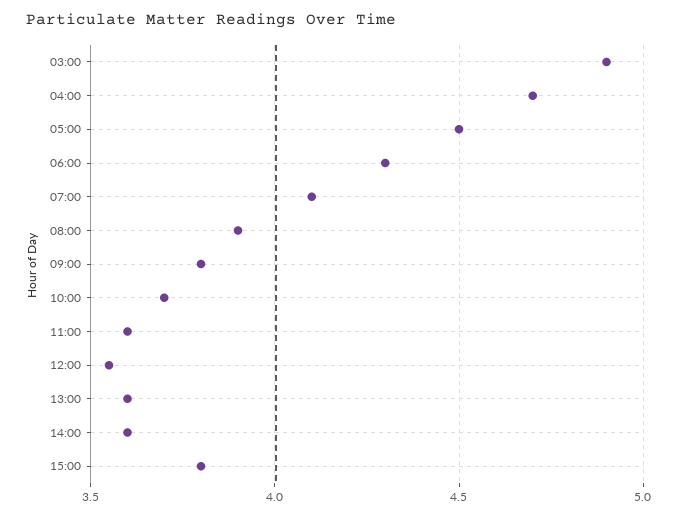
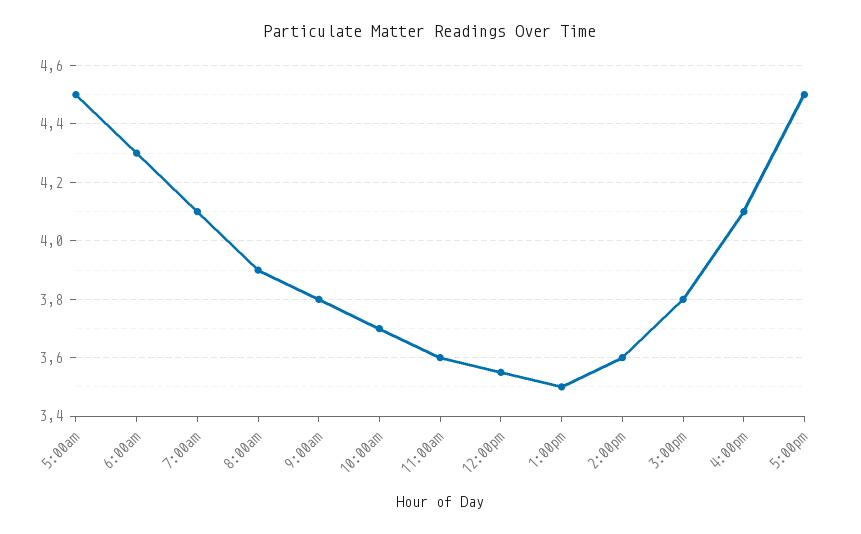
03:00: 4.9 -> none
04:00: 4.7 -> none
13:00: 3.6 -> 3.5
4:00pm: none -> 4.1
5:00pm: none -> 4.5

